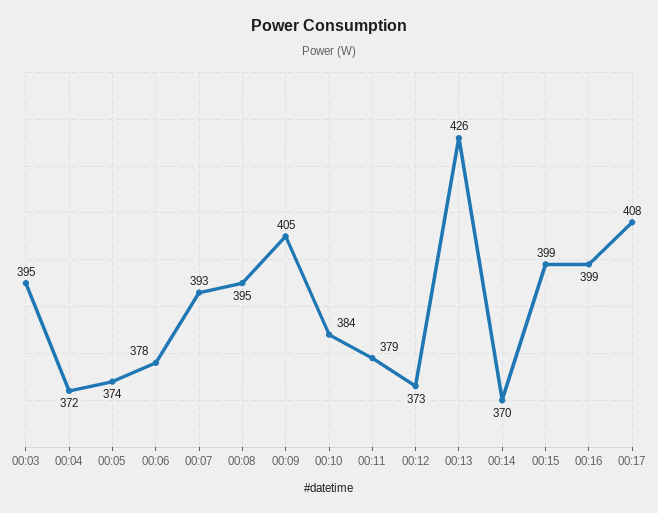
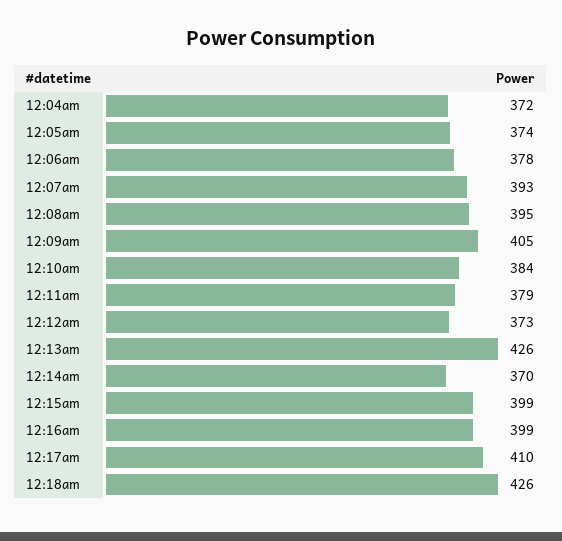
00:03: 395 -> none
00:17: 408 -> 410
12:18am: none -> 426

